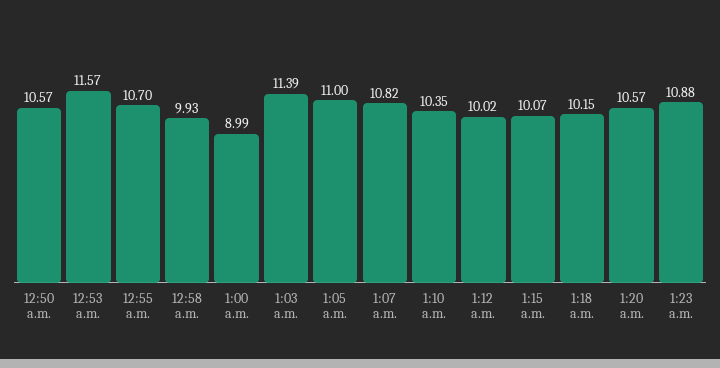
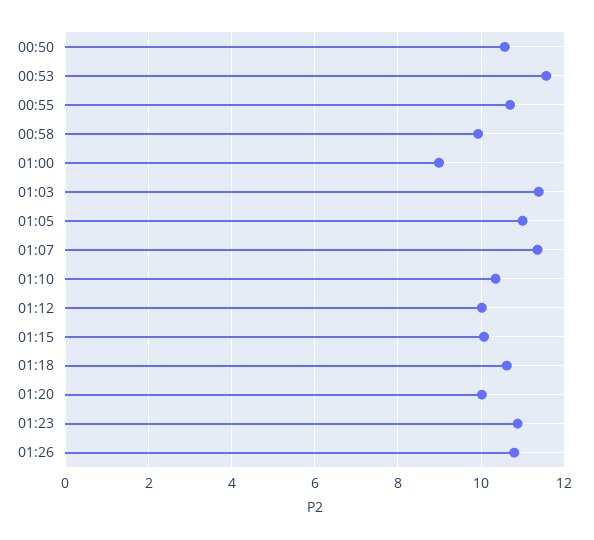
1:07 a.m.: 10.82 -> 11.4
1:18 a.m.: 10.15 -> 10.6
1:20 a.m.: 10.57 -> 10
01:26: none -> 10.8

